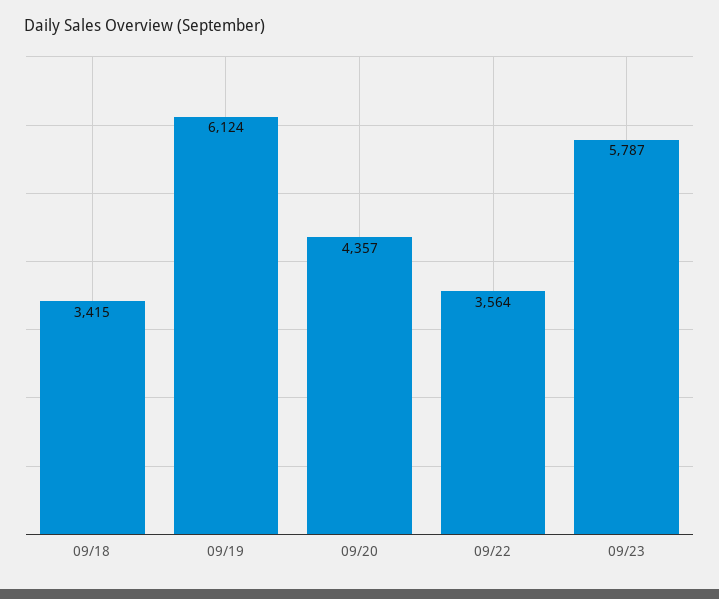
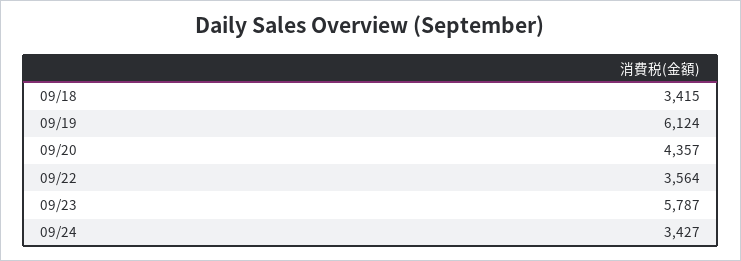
09/24: none -> 3427

